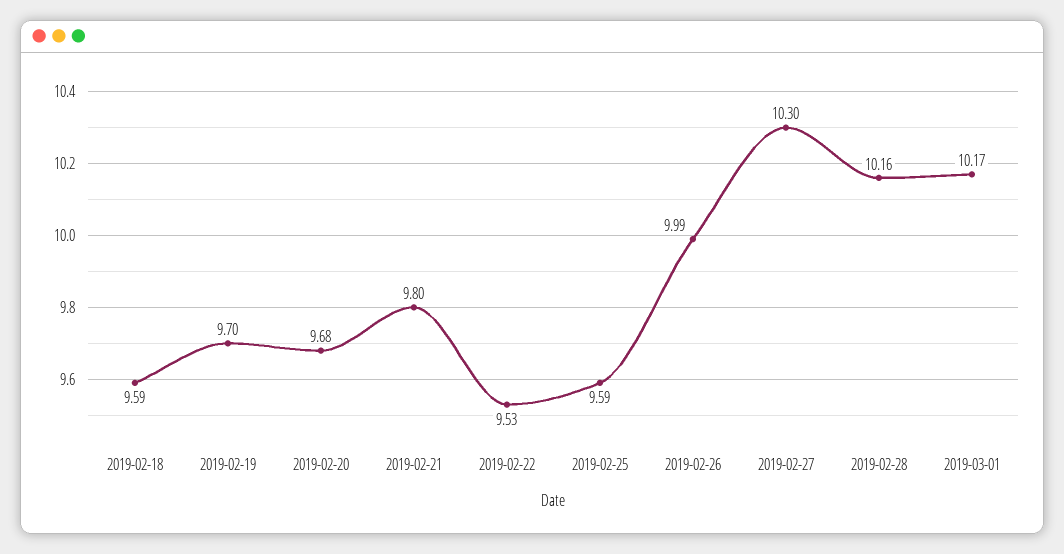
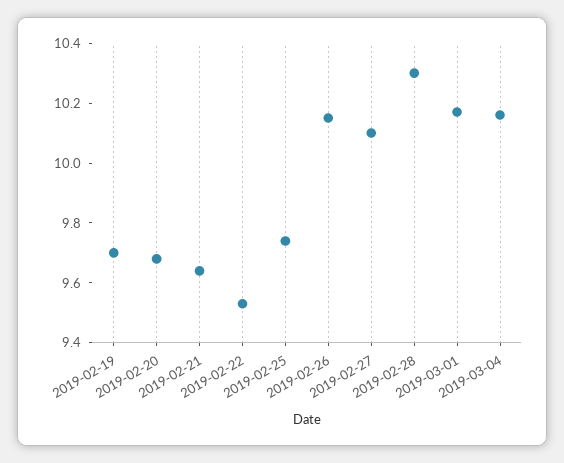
2019-02-18: 9.59 -> none
2019-02-21: 9.8 -> 9.65
2019-02-25: 9.59 -> 9.75
2019-02-26: 9.99 -> 10.15
2019-02-27: 10.3 -> 10.1
2019-02-28: 10.16 -> 10.3
2019-03-04: none -> 10.15

